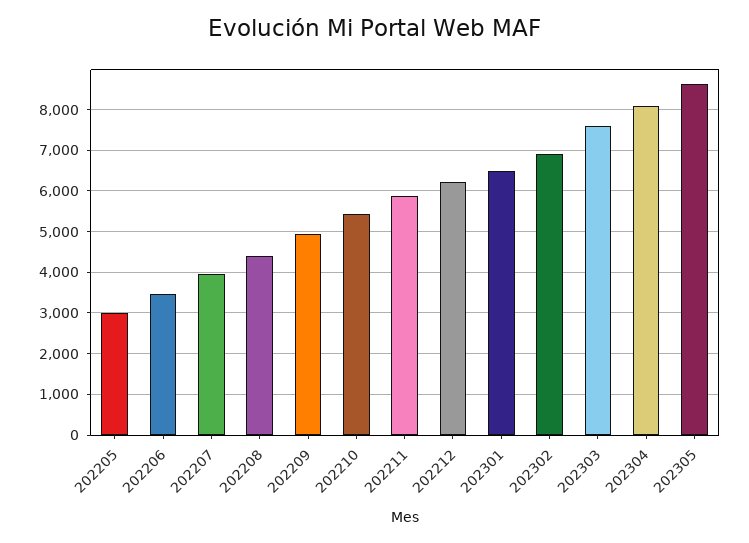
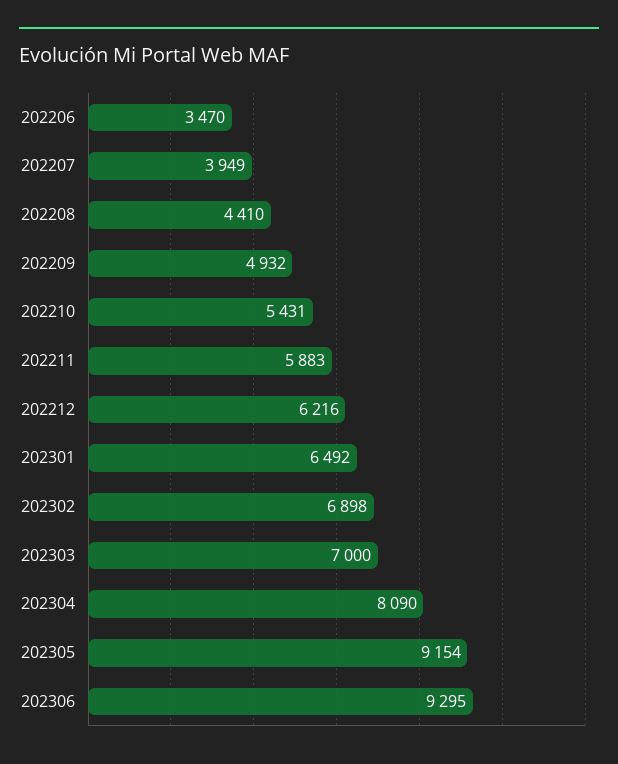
202205: 3000 -> none
202303: 7600 -> 7000
202305: 8600 -> 9154
202306: none -> 9295

